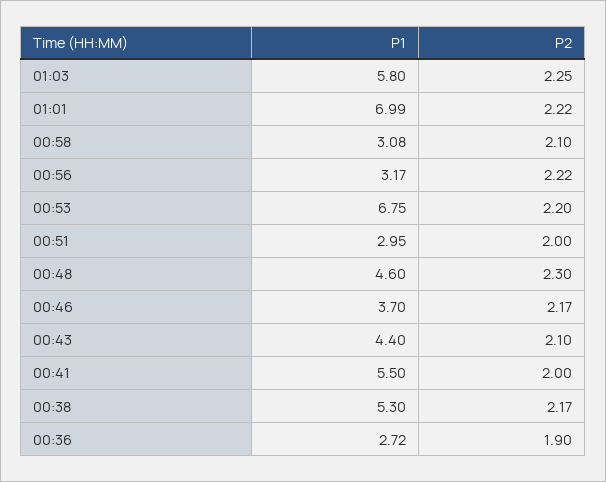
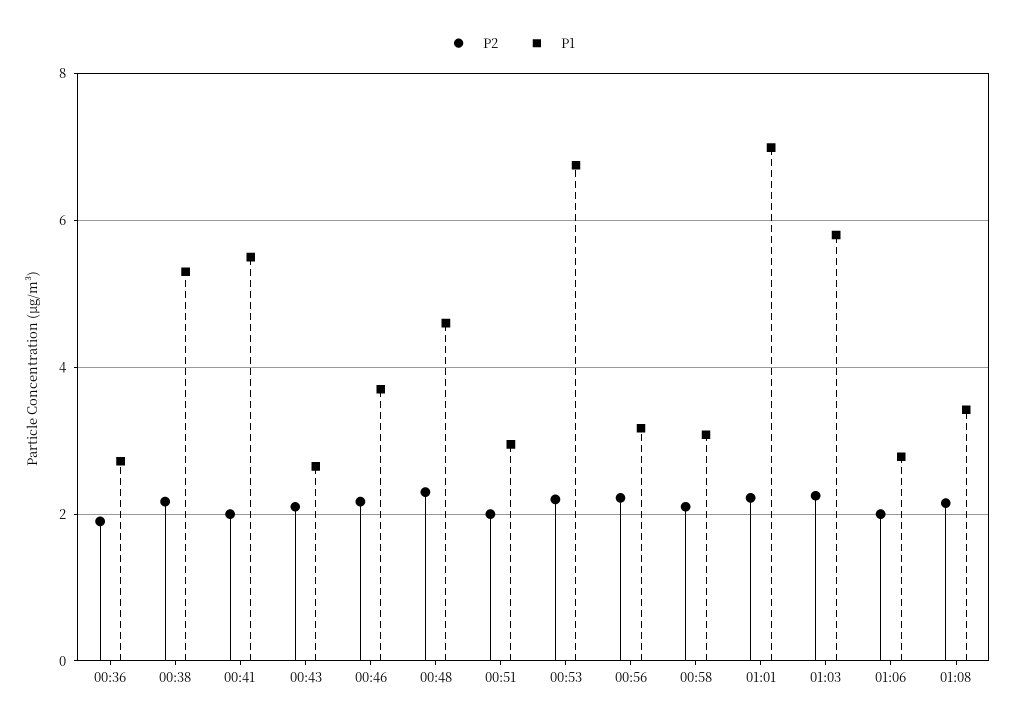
P1, 00:43: 4.4 -> 2.6
P2, 01:06: none -> 2
P1, 01:06: none -> 2.8
P2, 01:08: none -> 2.2
P1, 01:08: none -> 3.4

